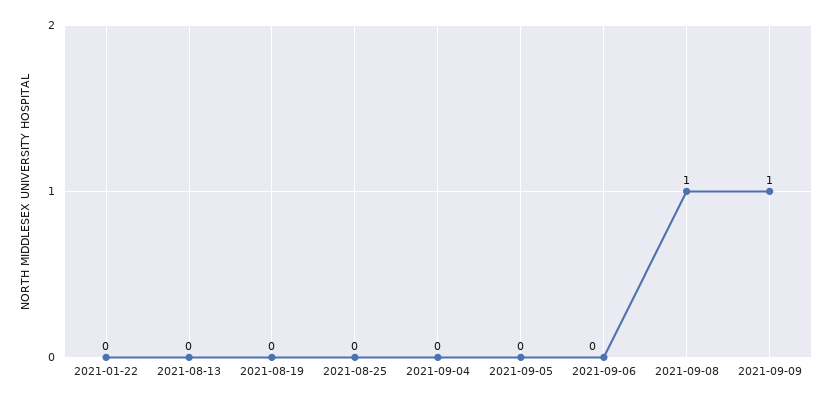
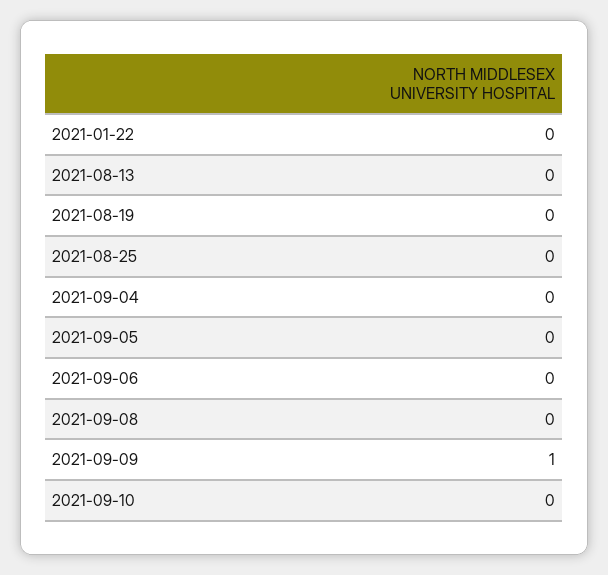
2021-09-08: 1 -> 0
2021-09-10: none -> 0

